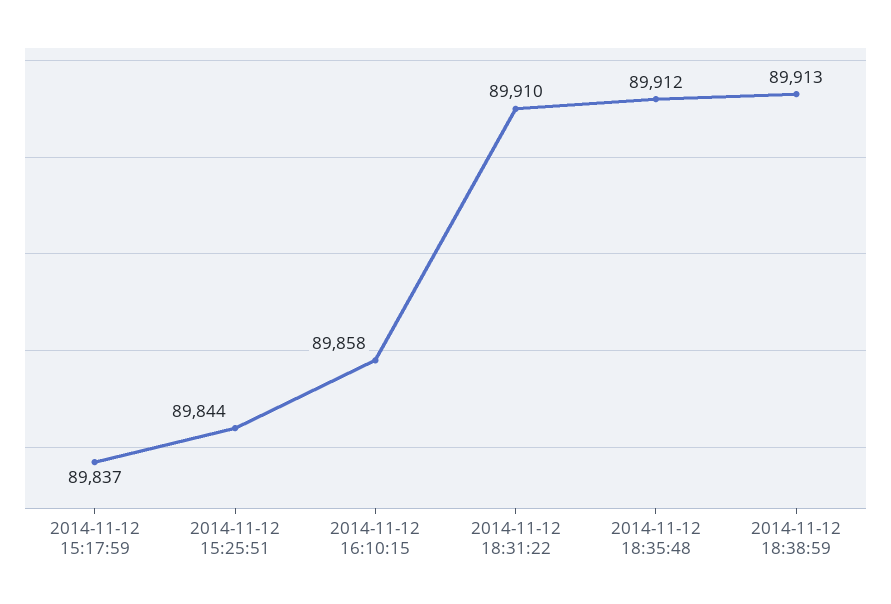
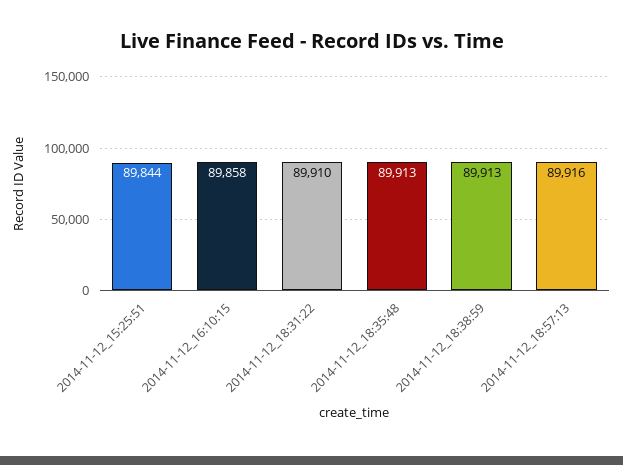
2014-11-12 15:17:59: 89837 -> none
2014-11-12 18:35:48: 89912 -> 89913
2014-11-12_18:57:13: none -> 89916

